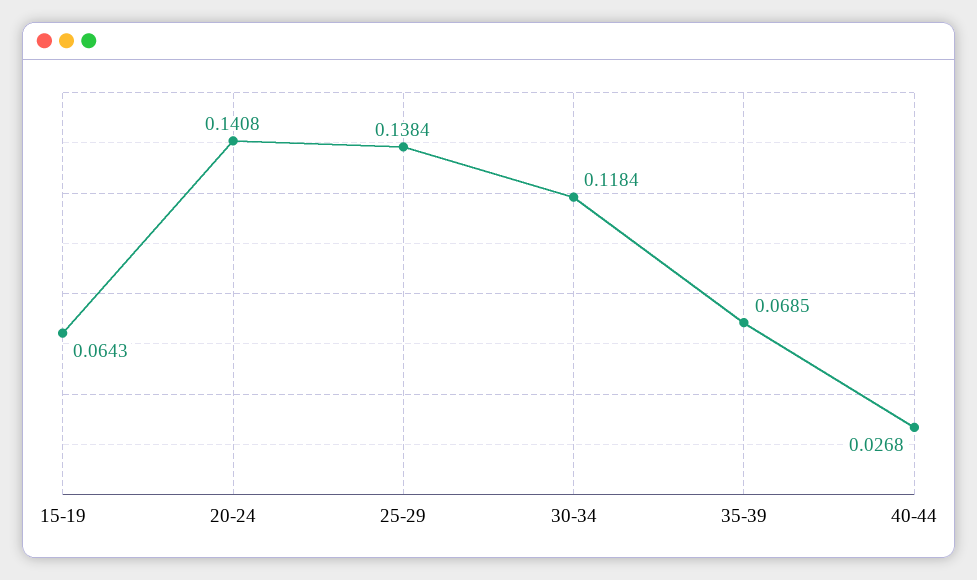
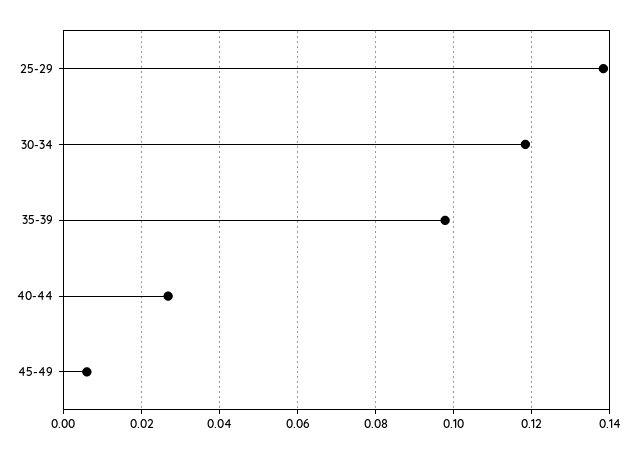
15-19: 0.0643 -> none
20-24: 0.1408 -> none
35-39: 0.0685 -> 0.098
45-49: none -> 0.006

